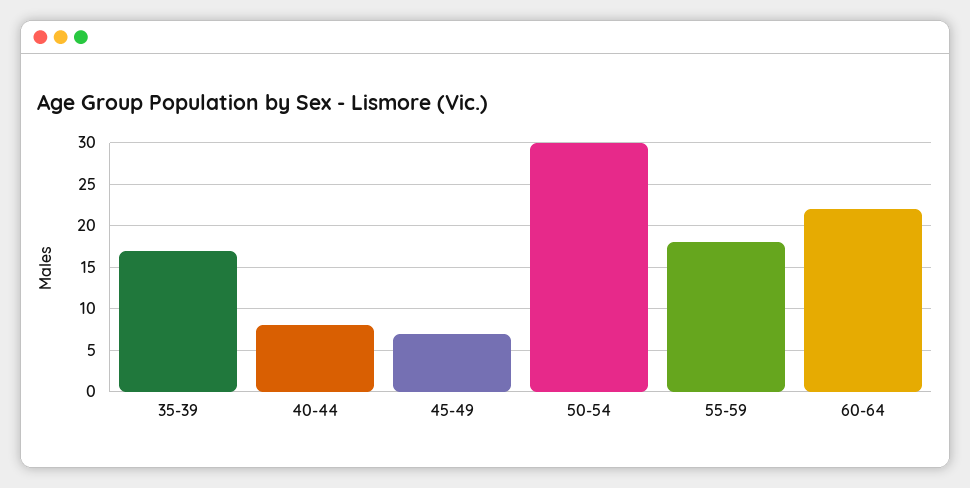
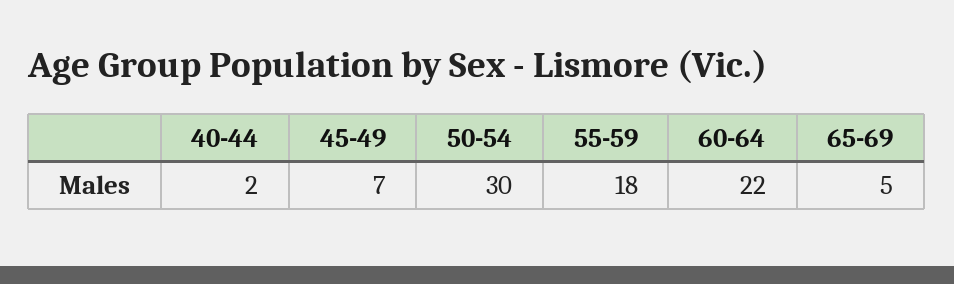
35-39: 17 -> none
40-44: 8 -> 2
65-69: none -> 5

